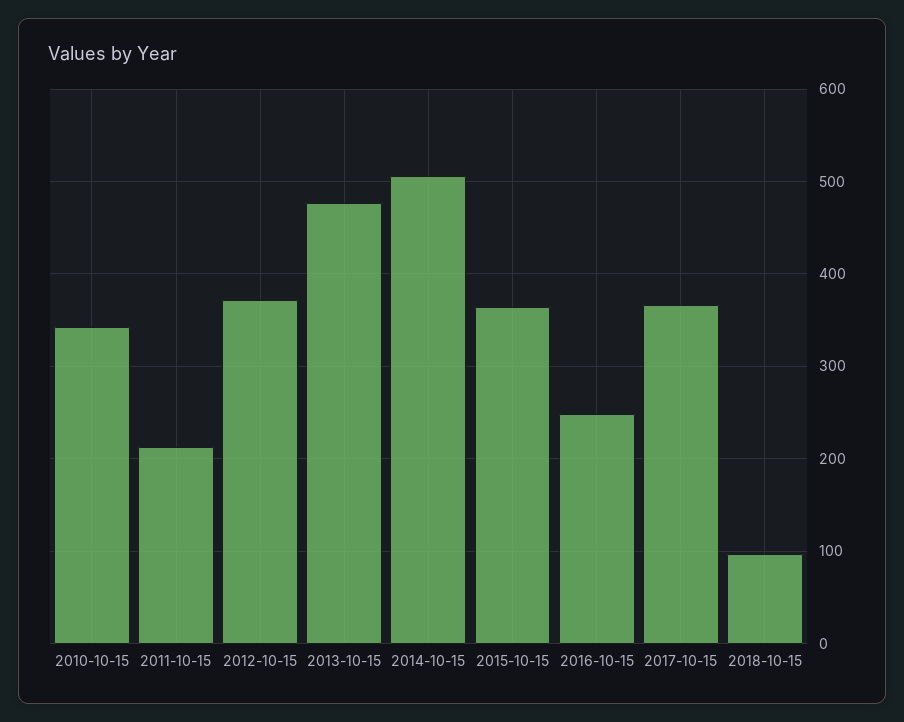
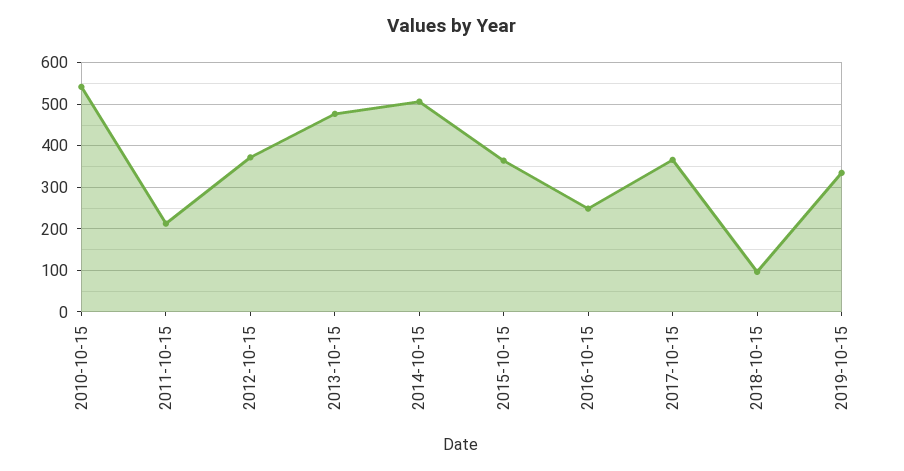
2010-10-15: 340 -> 540
2019-10-15: none -> 340

